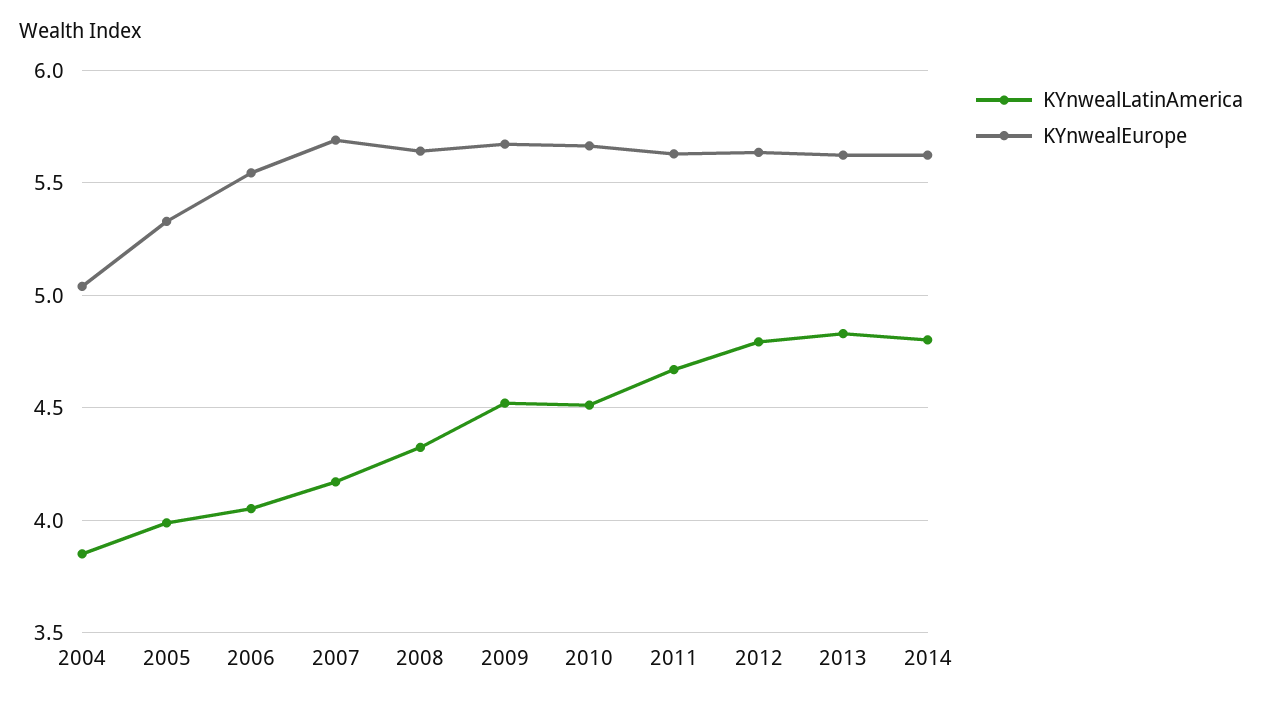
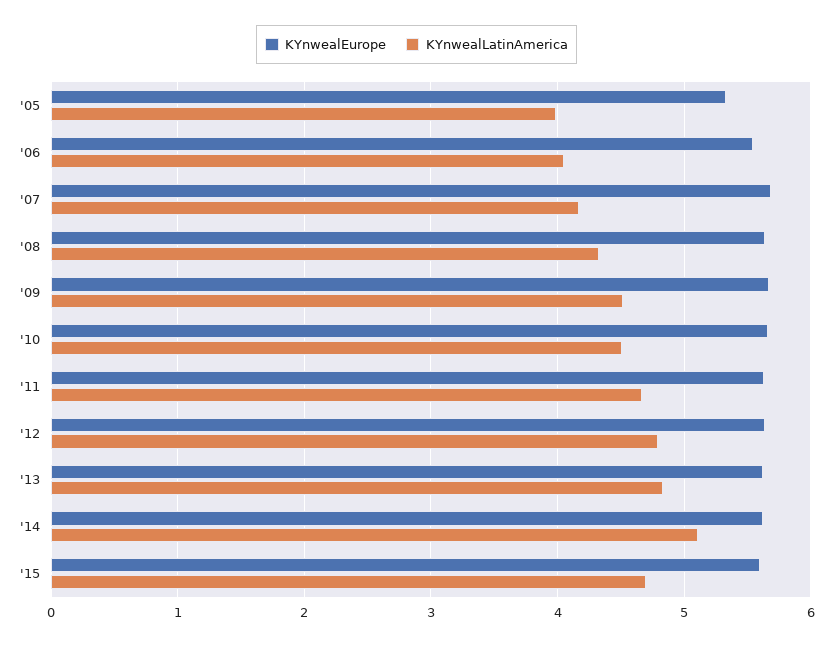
KYnwealLatinAmerica, 2004: 3.85 -> none
KYnwealEurope, 2004: 5.05 -> none
KYnwealLatinAmerica, 2014: 4.8 -> 5.1
KYnwealEurope, '15: none -> 5.6
KYnwealLatinAmerica, '15: none -> 4.7

